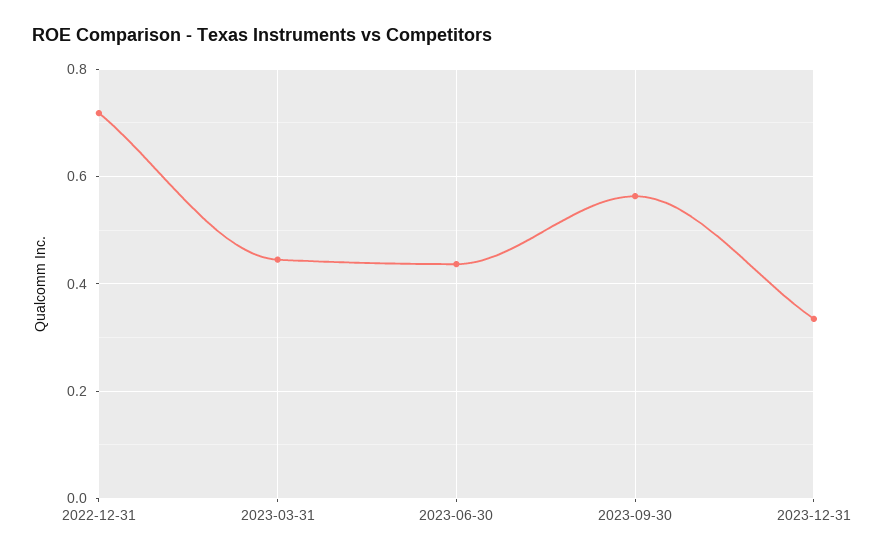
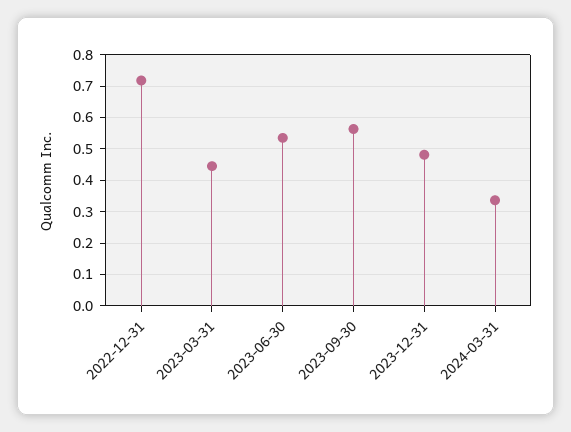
2023-06-30: 0.44 -> 0.54
2023-12-31: 0.34 -> 0.48
2024-03-31: none -> 0.34

